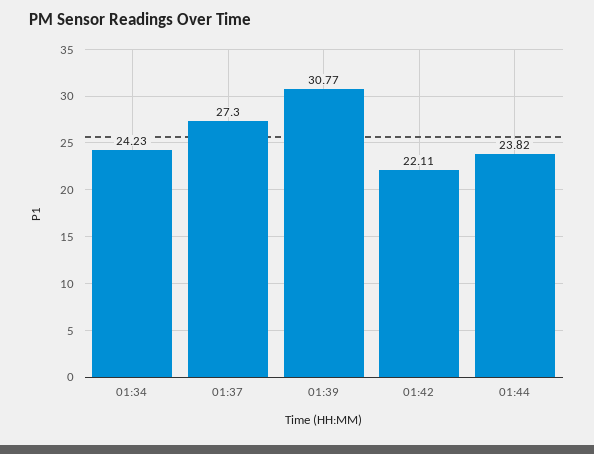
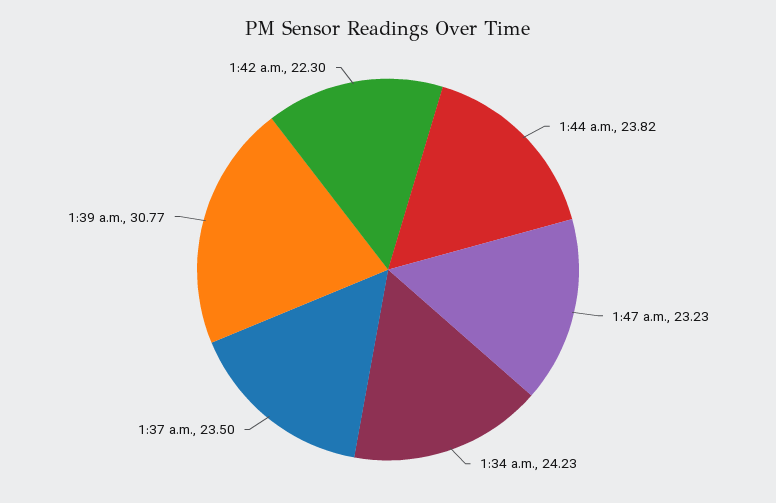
01:37: 27.3 -> 23.5
01:42: 22.11 -> 22.3
1:47 a.m.: none -> 23.23

